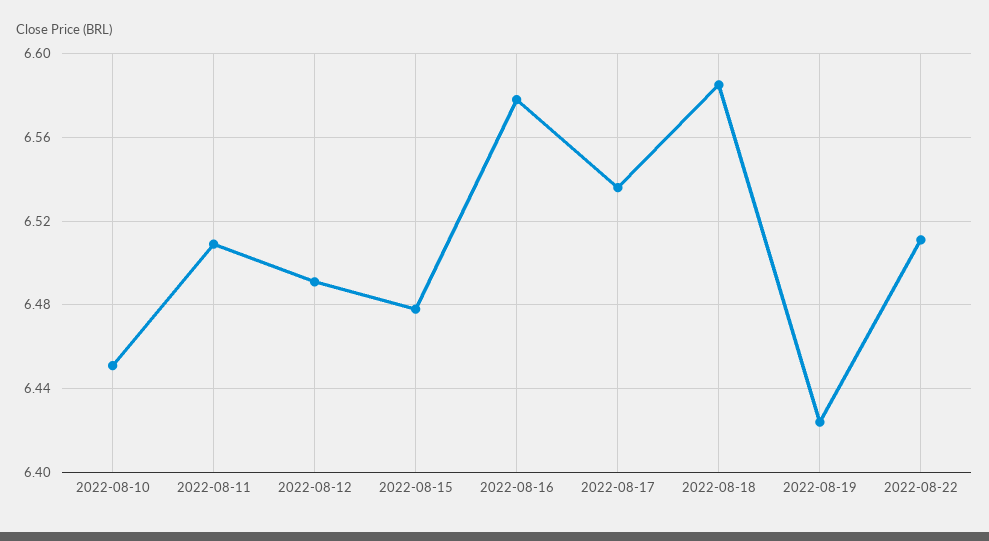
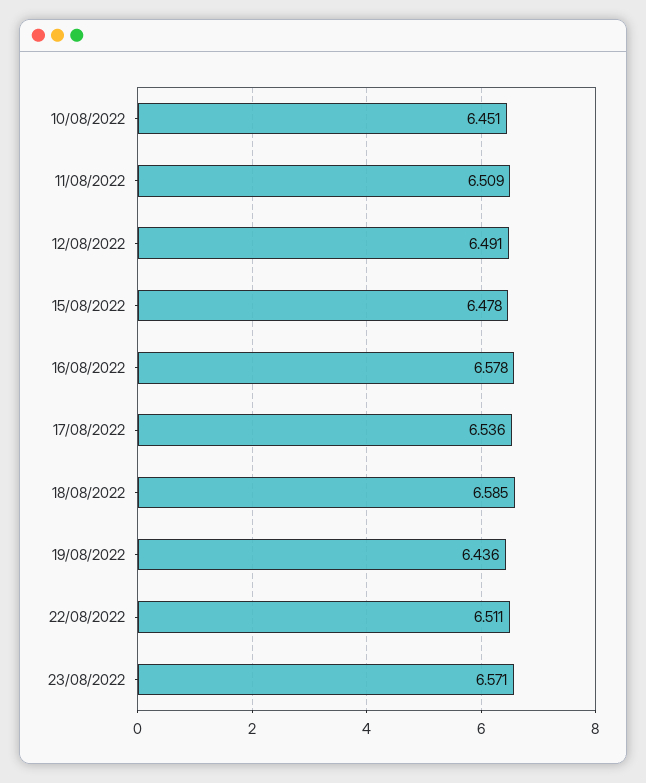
2022-08-19: 6.425 -> 6.436
23/08/2022: none -> 6.571

